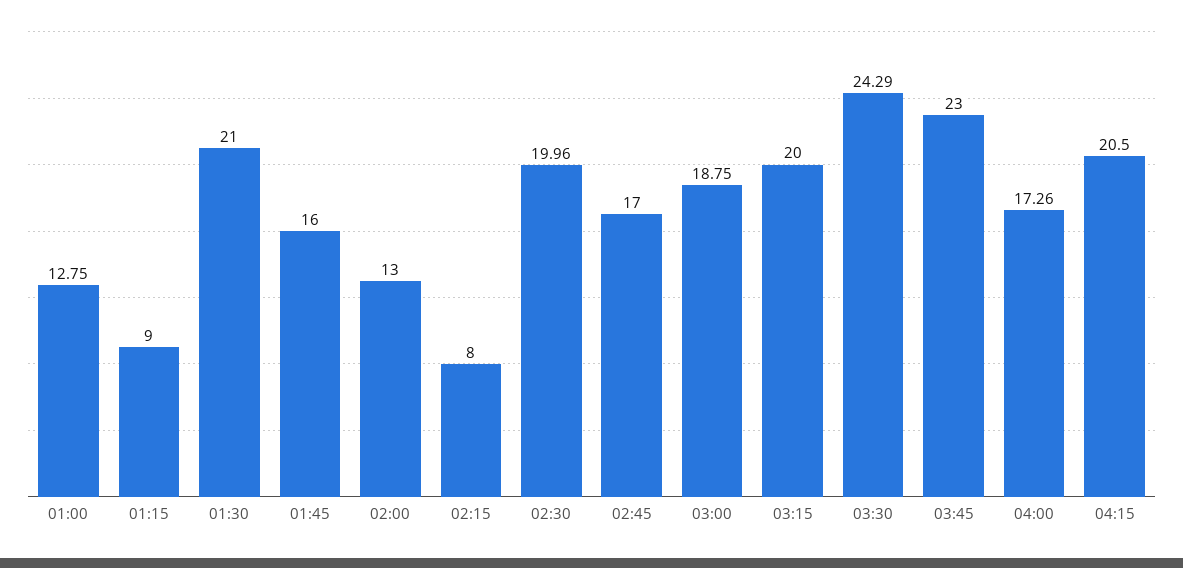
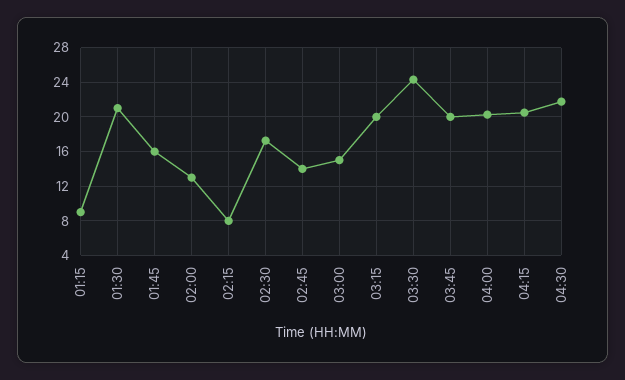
01:00: 12.75 -> none
02:30: 19.96 -> 17
02:45: 17 -> 14
03:00: 18.75 -> 15
03:45: 23 -> 20
04:00: 17.26 -> 20
04:30: none -> 22

